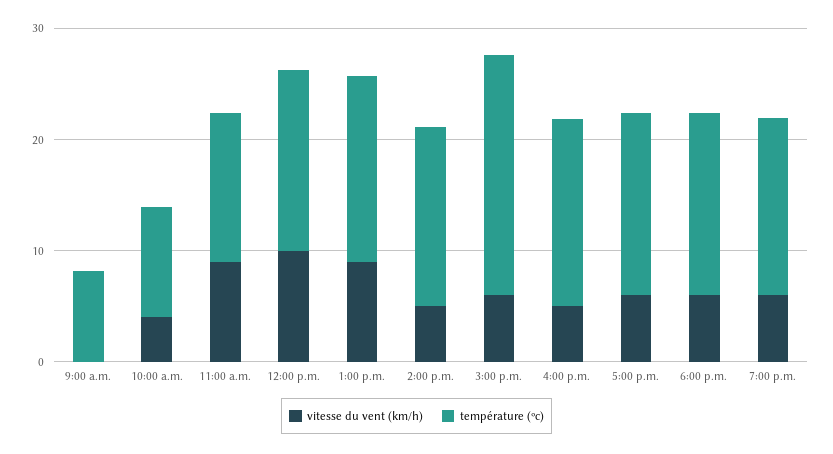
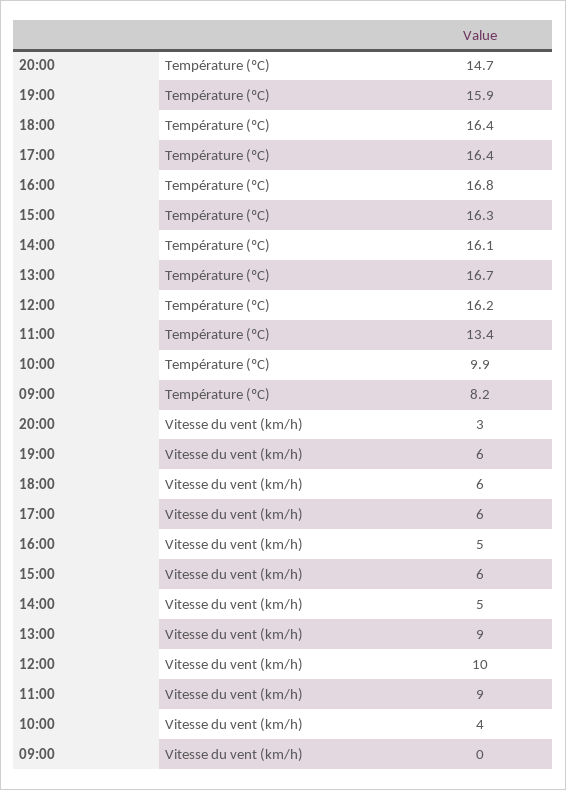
température (ºc), 3:00 p.m.: 22 -> 16.3
température (ºc), 20:00: none -> 14.7
vitesse du vent (km/h), 20:00: none -> 3

